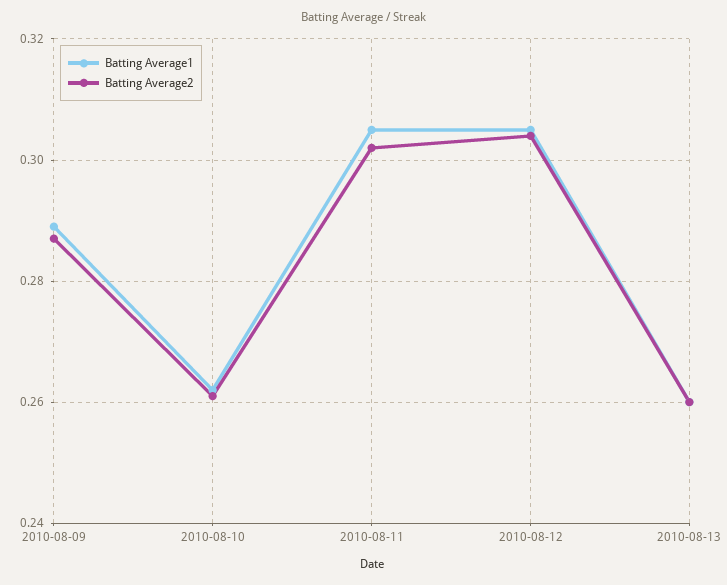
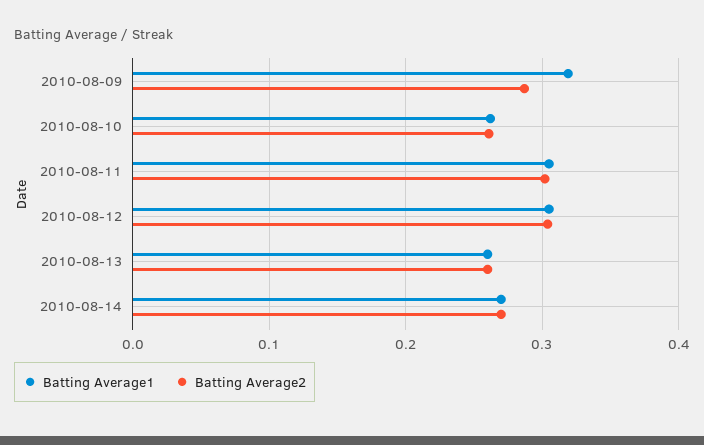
Batting Average1, 2010-08-09: 0.29 -> 0.32
Batting Average1, 2010-08-14: none -> 0.27
Batting Average2, 2010-08-14: none -> 0.27

